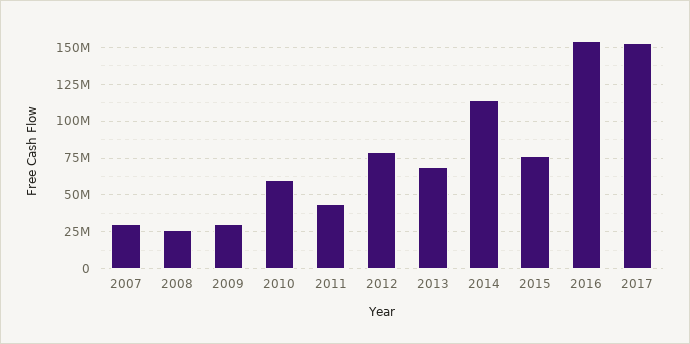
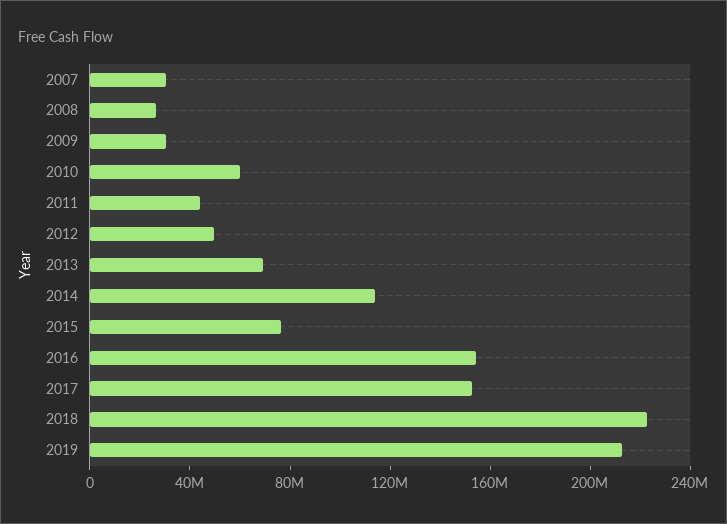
2012: 80000000 -> 50000000
2018: none -> 220000000
2019: none -> 210000000

